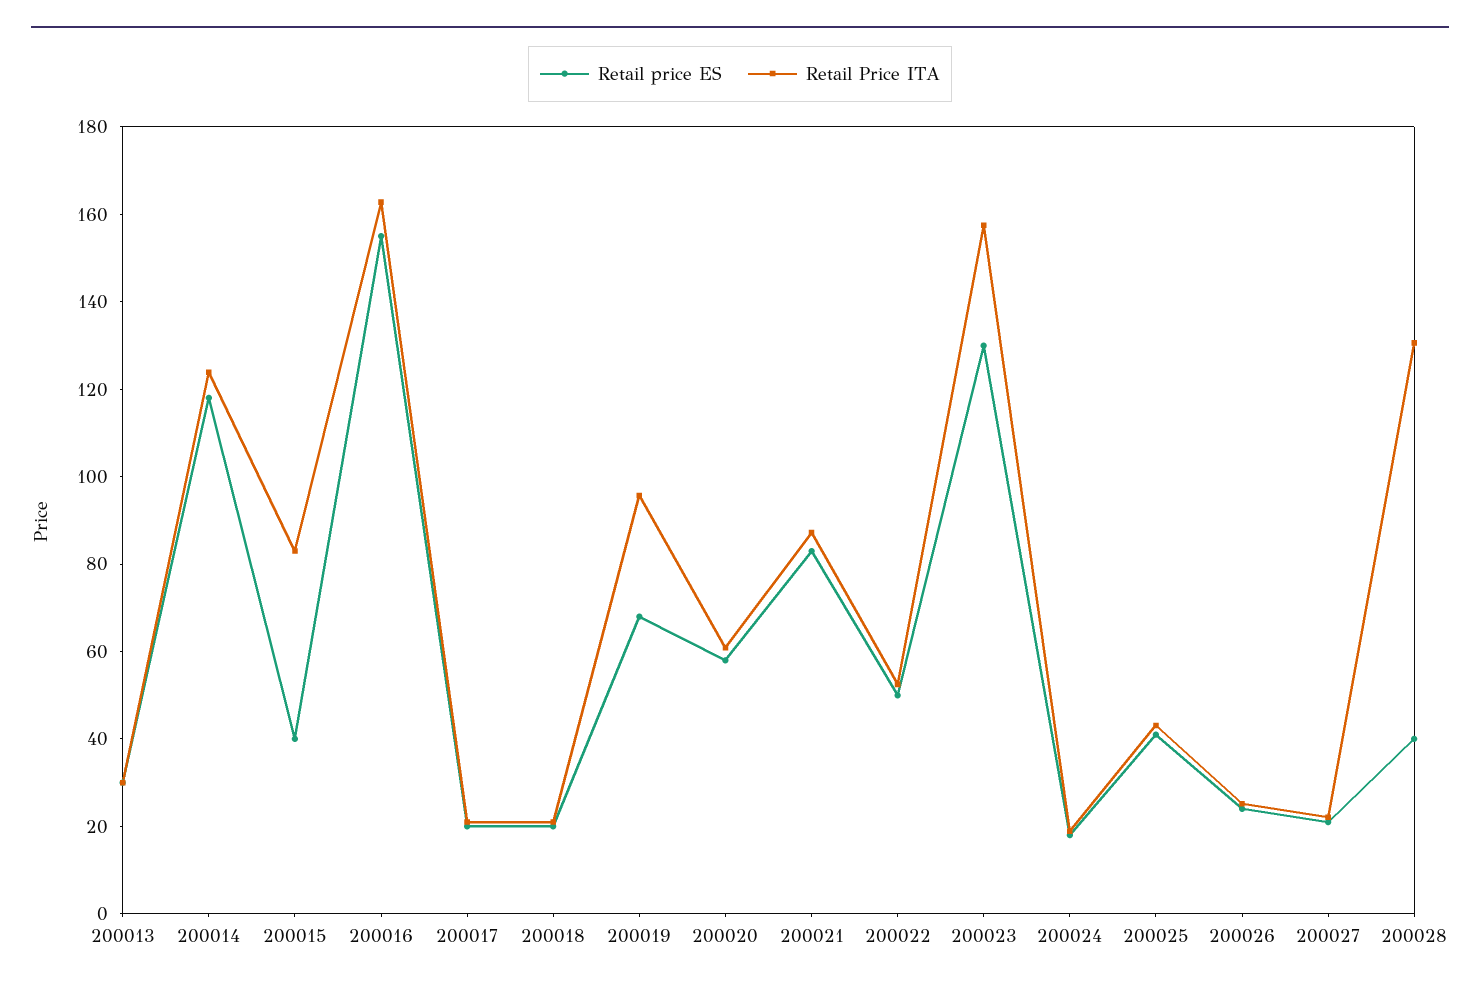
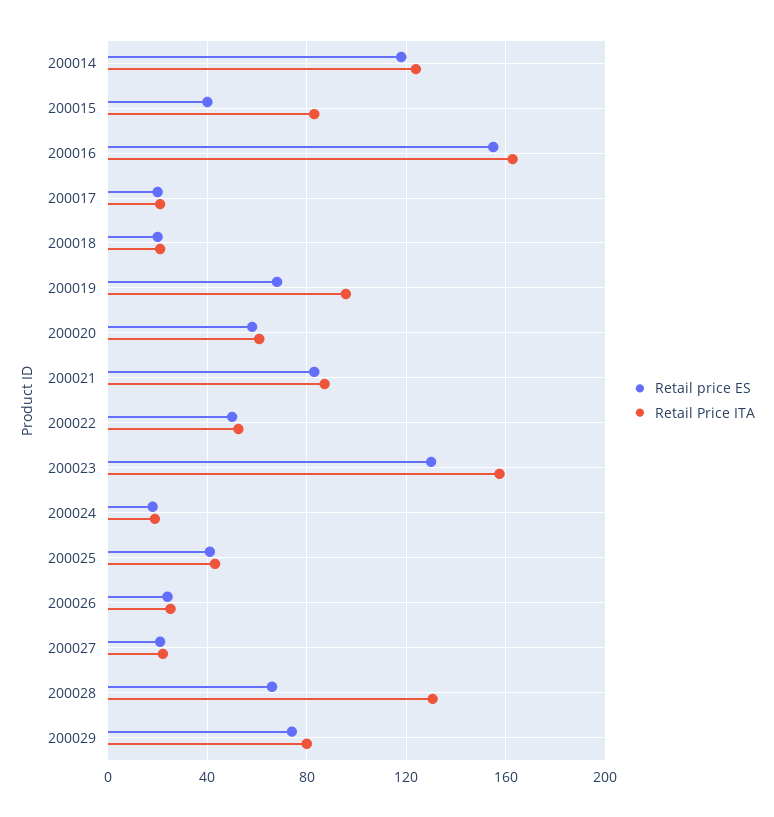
Retail price ES, 200013: 30 -> none
Retail Price ITA, 200013: 30 -> none
Retail price ES, 200028: 40 -> 65
Retail price ES, 200029: none -> 75
Retail Price ITA, 200029: none -> 80

